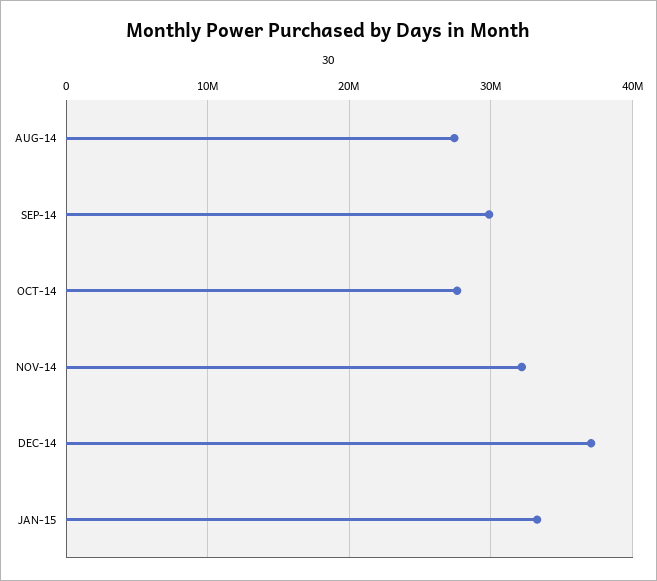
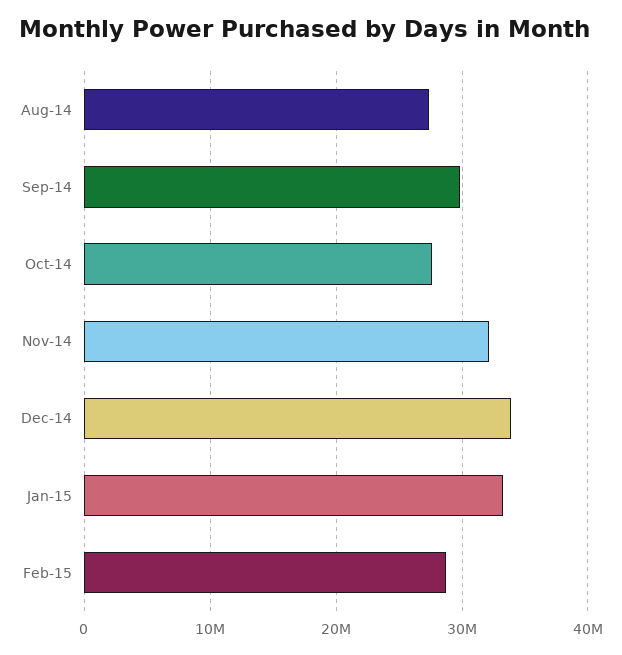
DEC-14: 37000000 -> 34000000
Feb-15: none -> 29000000

